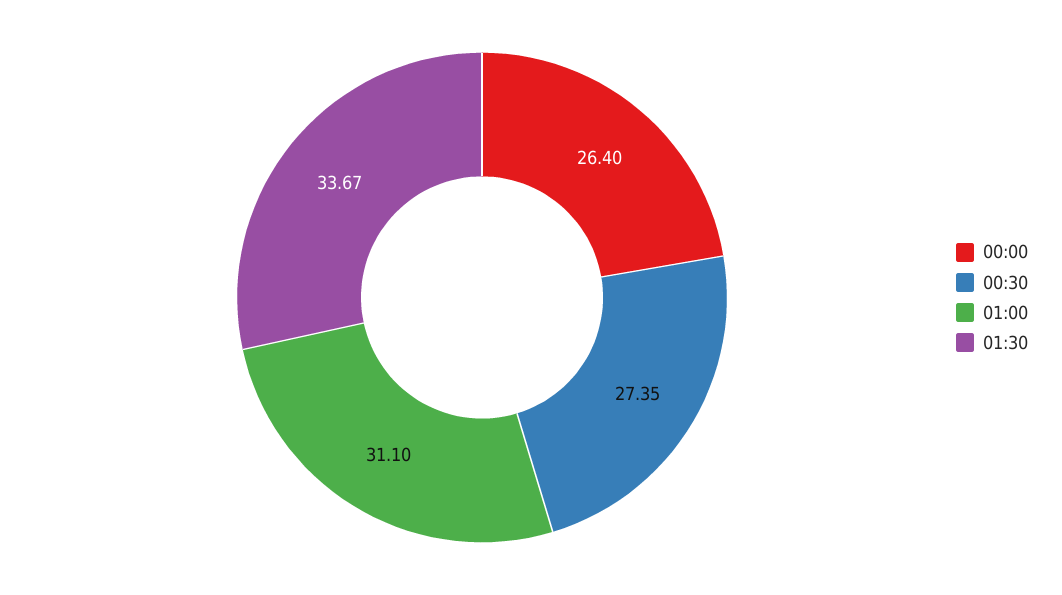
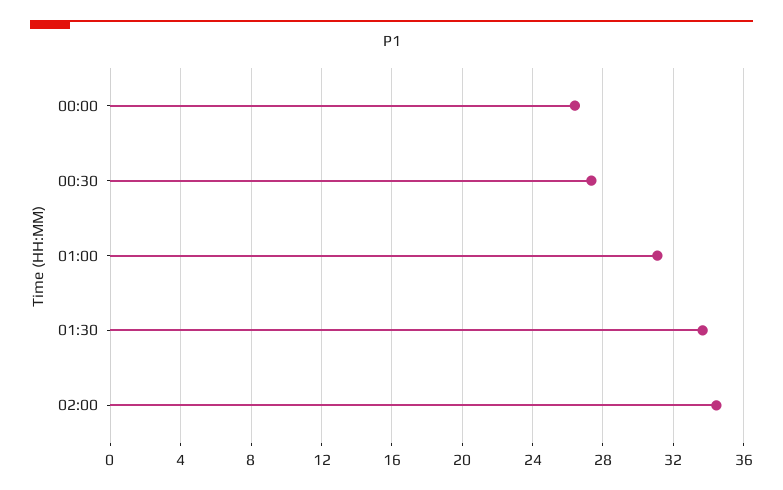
02:00: none -> 34.5

